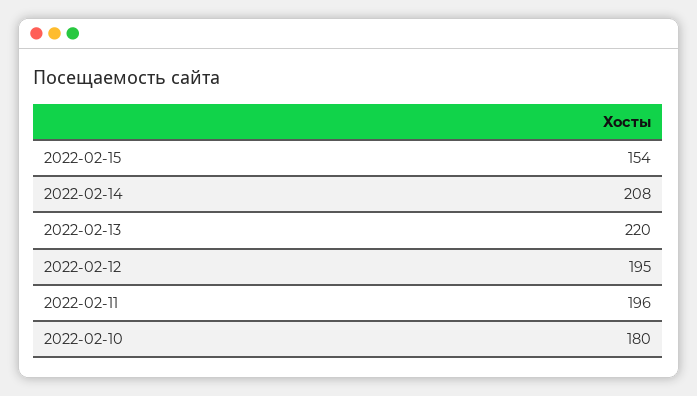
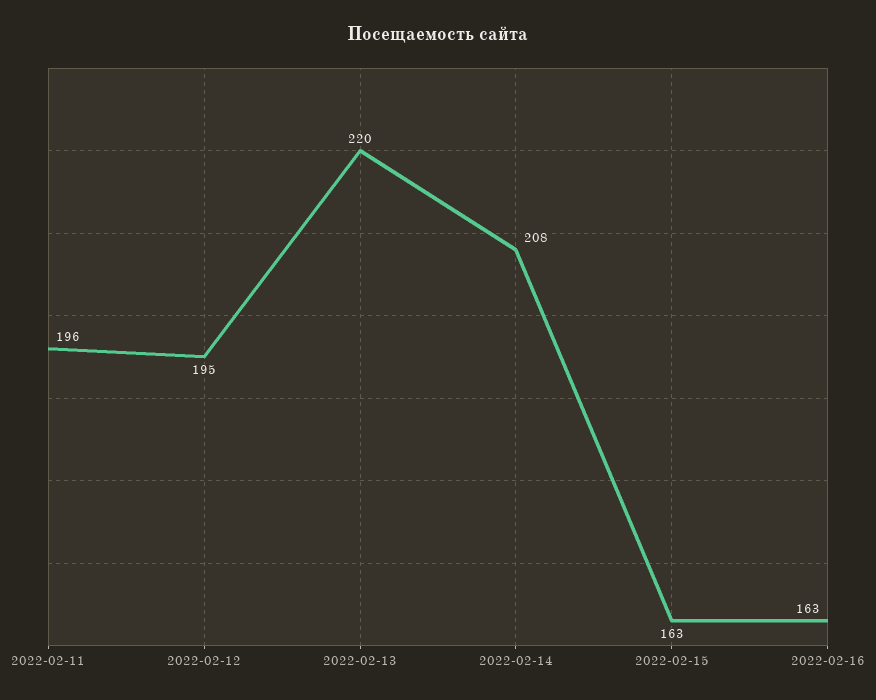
2022-02-15: 154 -> 163
2022-02-10: 180 -> none
2022-02-16: none -> 163

